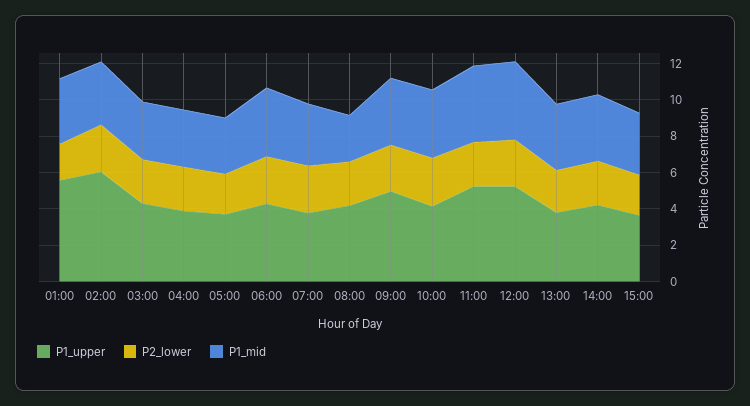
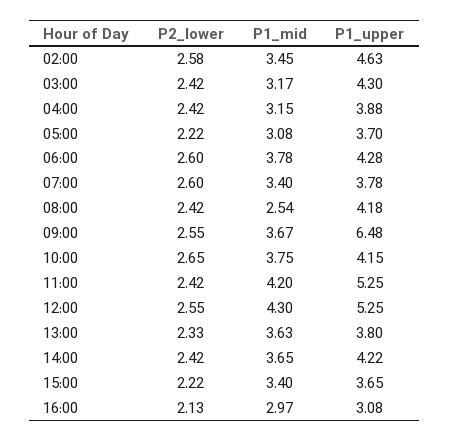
P1_upper, 01:00: 5.5 -> none
P2_lower, 01:00: 2 -> none
P1_mid, 01:00: 3.5 -> none
P1_upper, 02:00: 6 -> 4.63
P1_upper, 09:00: 5 -> 6.48
P2_lower, 16:00: none -> 2.13
P1_mid, 16:00: none -> 2.97
P1_upper, 16:00: none -> 3.08

